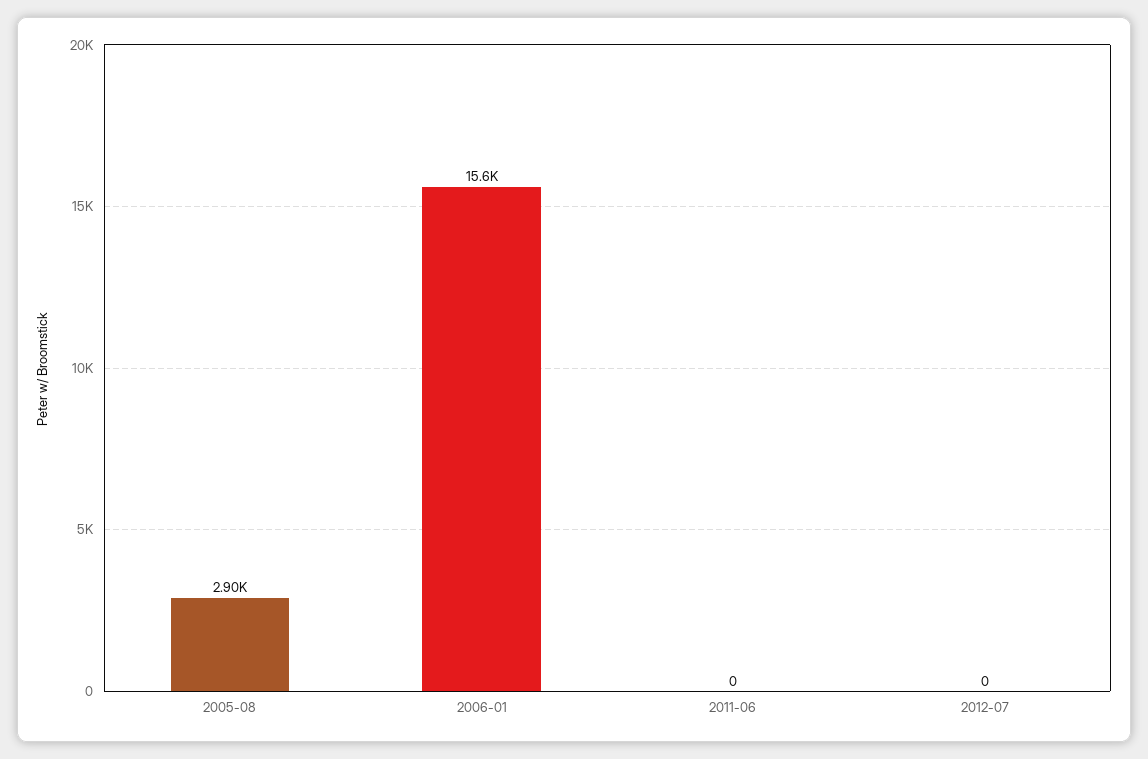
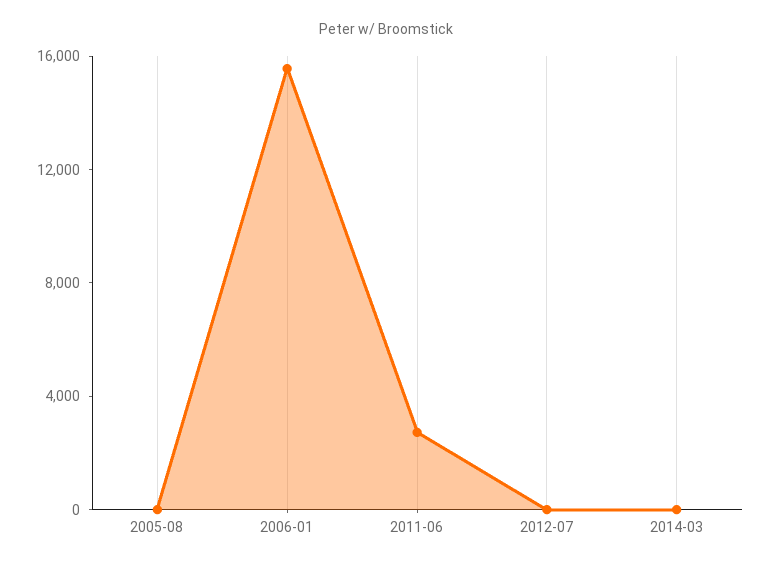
2005-08: 2900 -> 0
2011-06: 0 -> 3000
2014-03: none -> 0

